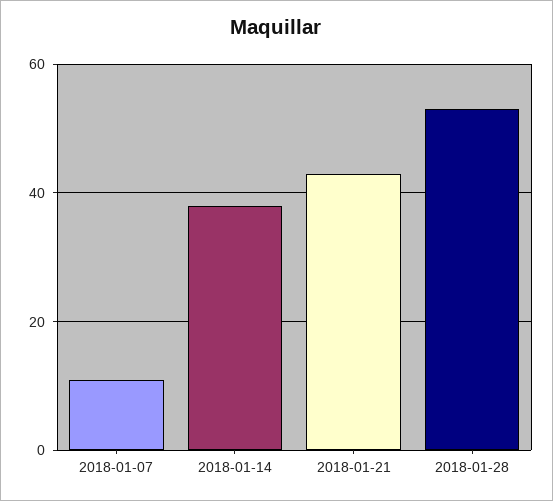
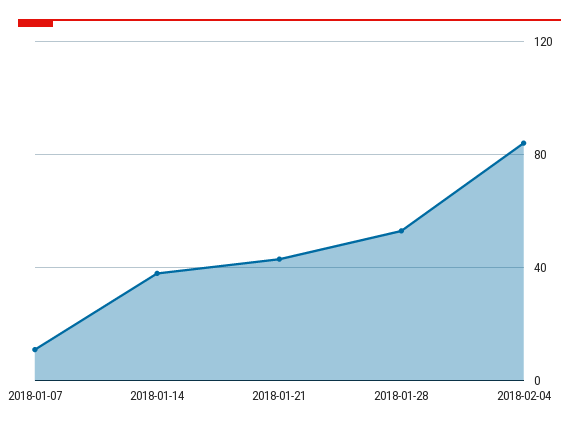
2018-02-04: none -> 85

